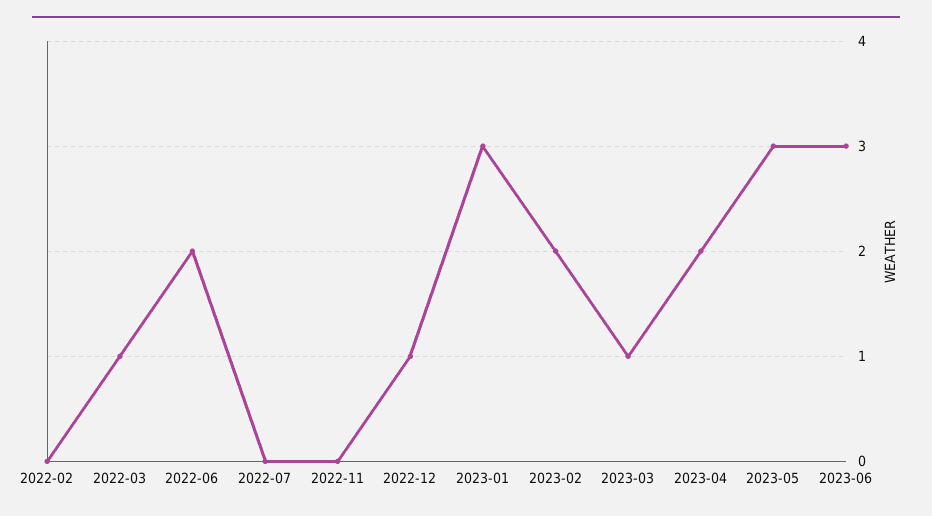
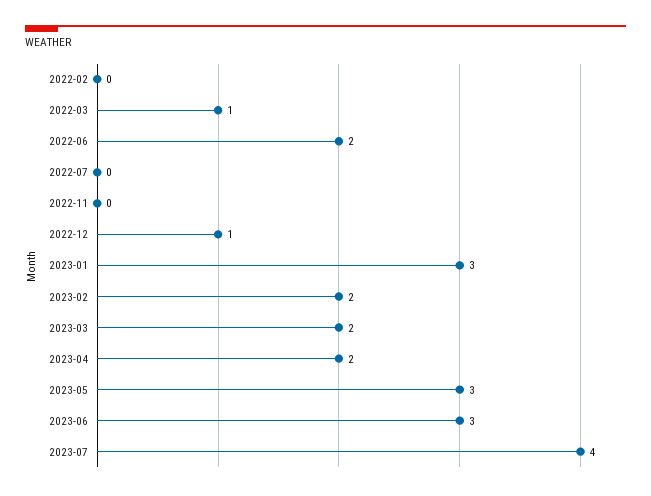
2023-03: 1 -> 2
2023-07: none -> 4

